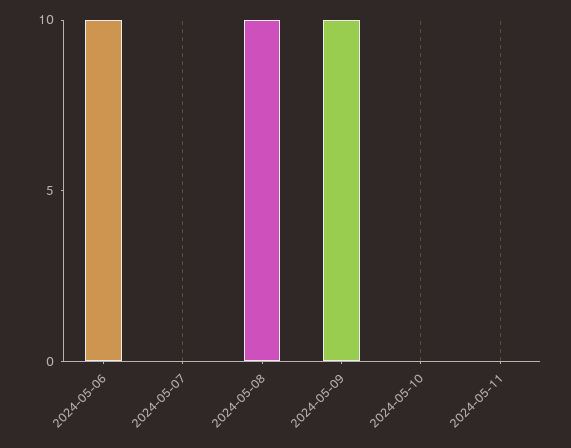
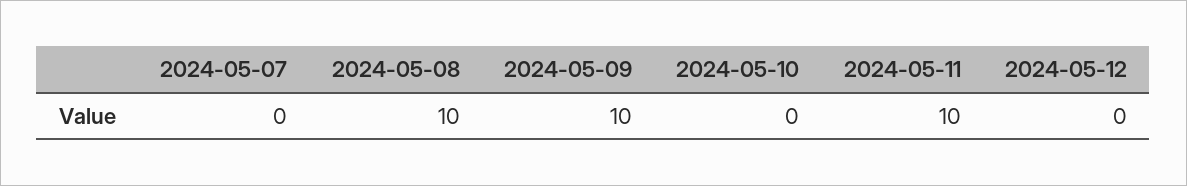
2024-05-06: 10 -> none
2024-05-11: 0 -> 10
2024-05-12: none -> 0

